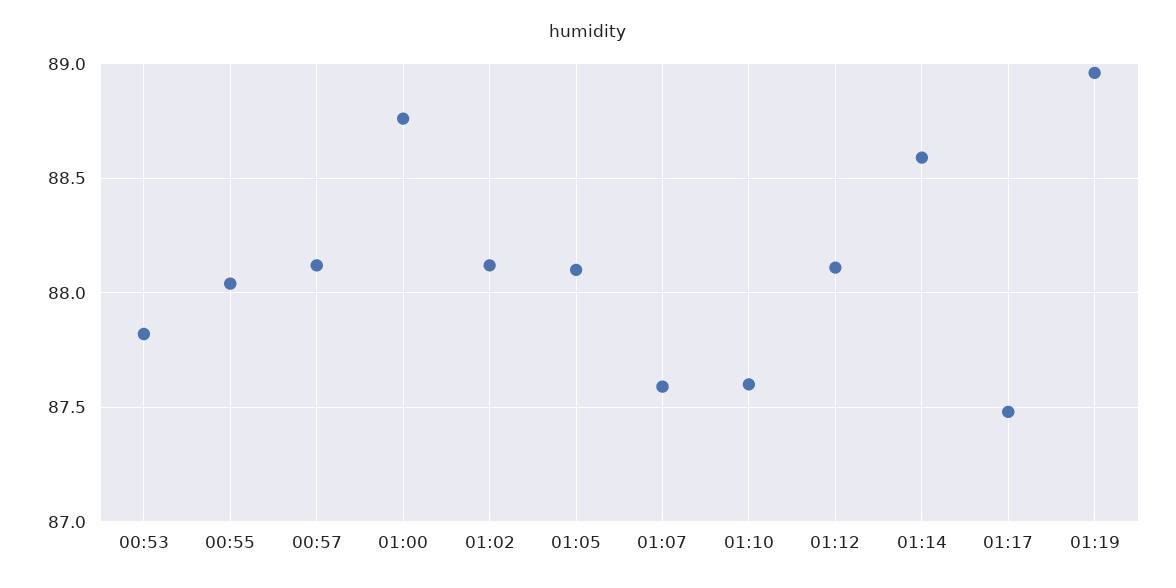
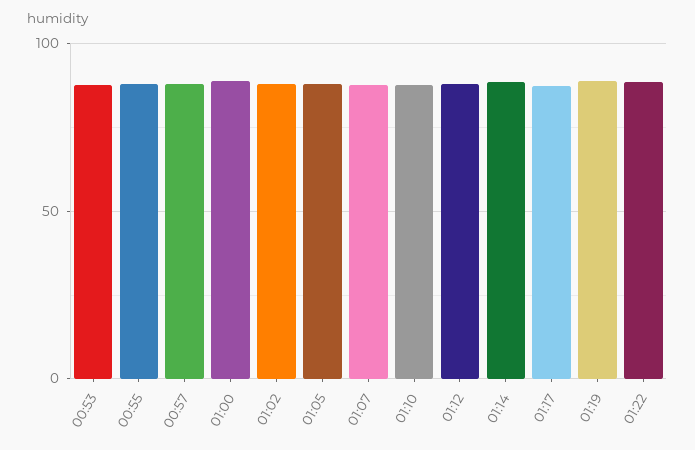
01:22: none -> 90

